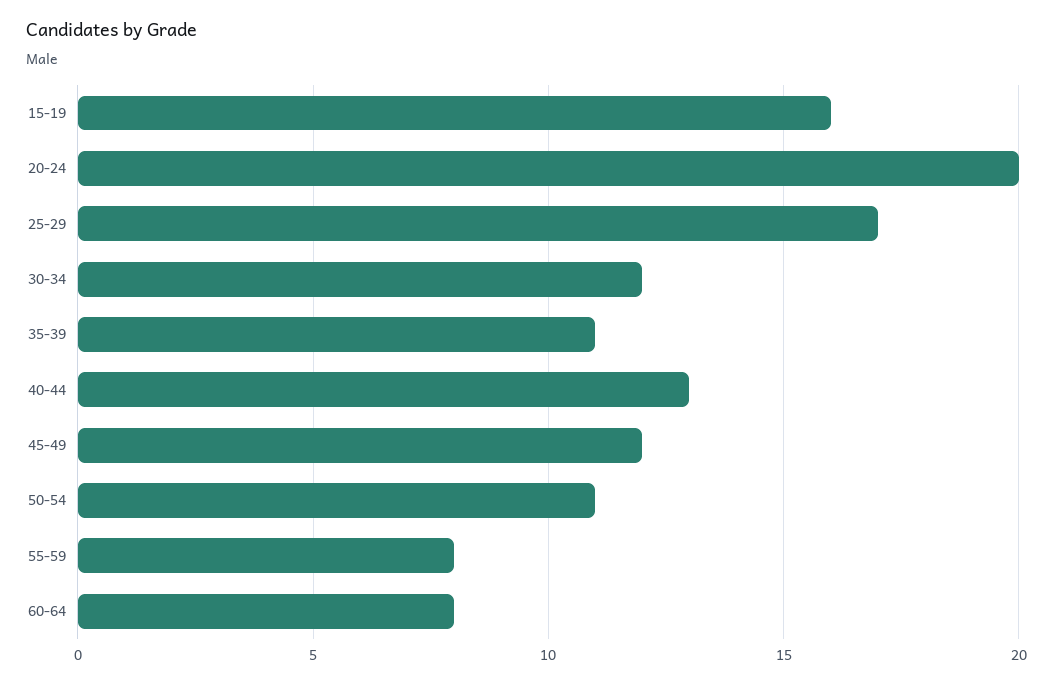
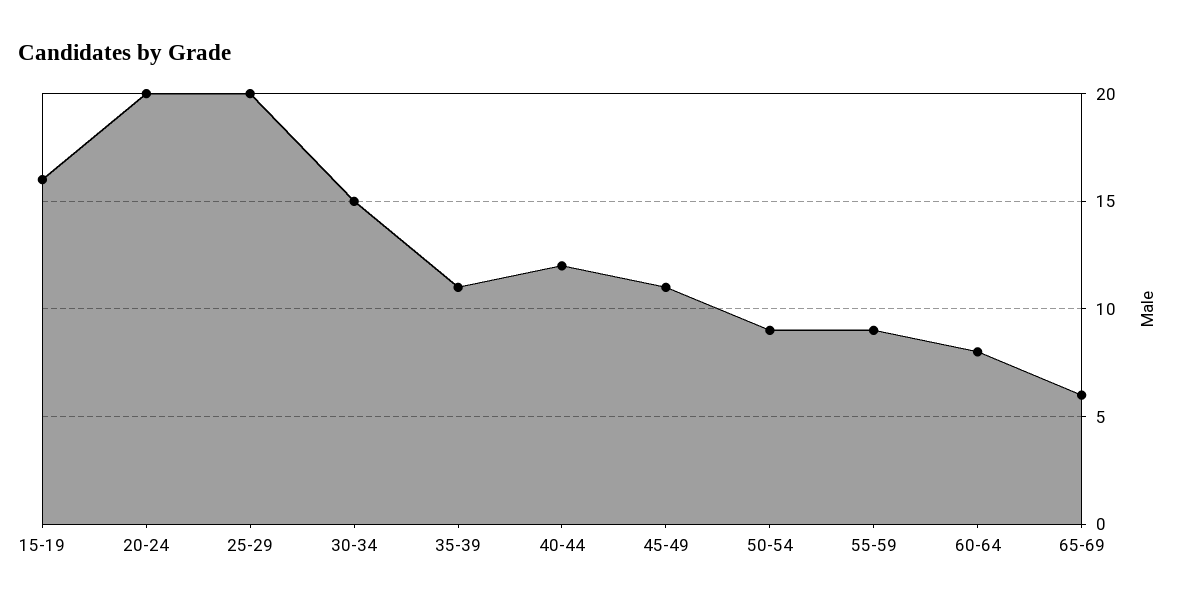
25-29: 17 -> 20
30-34: 12 -> 15
40-44: 13 -> 12
45-49: 12 -> 11
50-54: 11 -> 9
55-59: 8 -> 9
65-69: none -> 6

